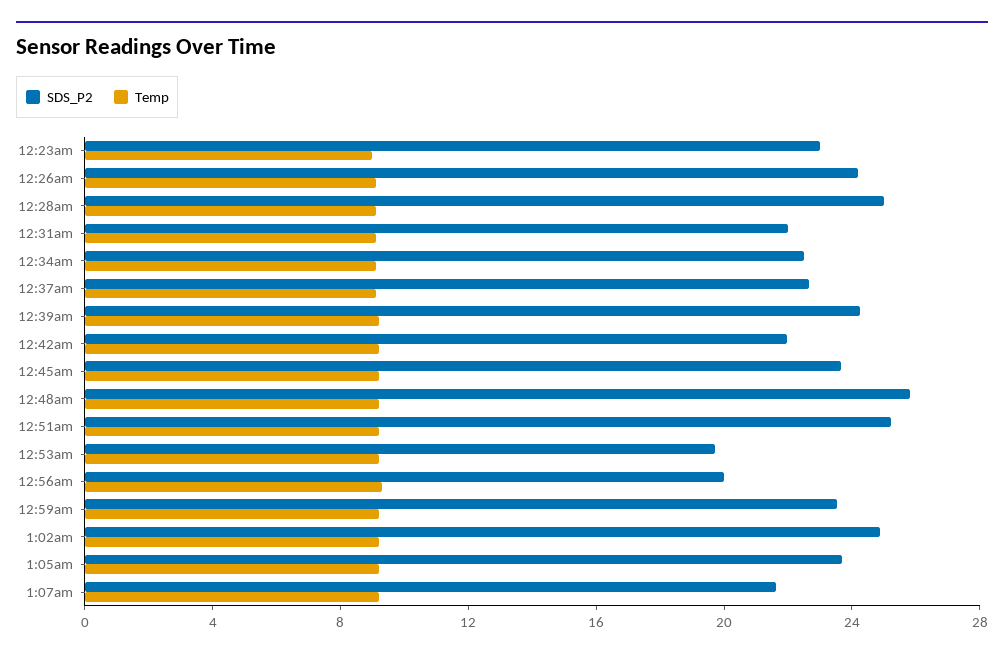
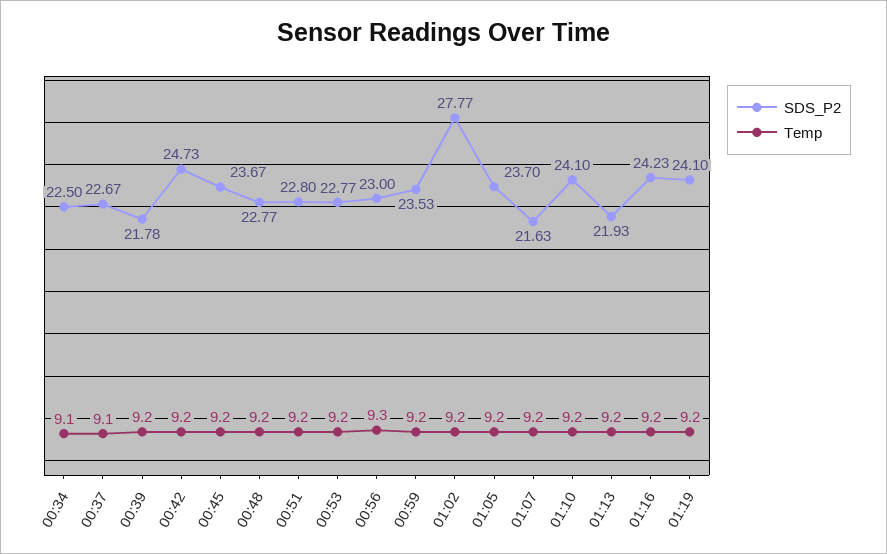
SDS_P2, 12:23am: 23 -> none
Temp, 12:23am: 9 -> none
SDS_P2, 12:26am: 24 -> none
Temp, 12:26am: 9 -> none
SDS_P2, 12:28am: 25 -> none
Temp, 12:28am: 9 -> none
SDS_P2, 12:31am: 22 -> none
Temp, 12:31am: 9 -> none
SDS_P2, 12:39am: 24 -> 21.78
SDS_P2, 12:42am: 22 -> 24.73
SDS_P2, 12:48am: 26 -> 22.77
SDS_P2, 12:51am: 25 -> 22.8
SDS_P2, 12:53am: 20 -> 22.77
SDS_P2, 12:56am: 20 -> 23
SDS_P2, 1:02am: 25 -> 27.77
SDS_P2, 01:10: none -> 24.1
Temp, 01:10: none -> 9.2
SDS_P2, 01:13: none -> 21.93
Temp, 01:13: none -> 9.2
SDS_P2, 01:16: none -> 24.23
Temp, 01:16: none -> 9.2
SDS_P2, 01:19: none -> 24.1
Temp, 01:19: none -> 9.2

